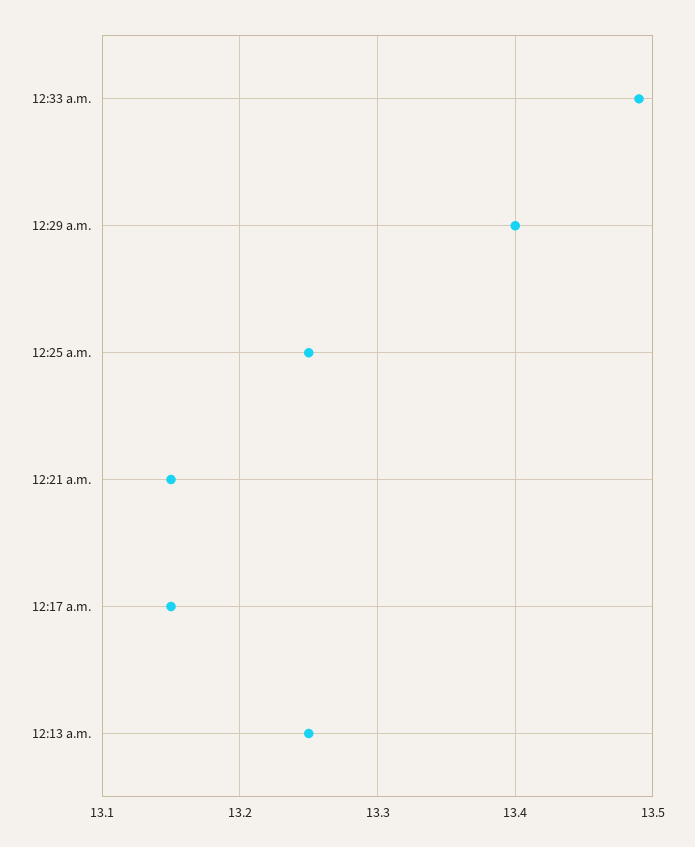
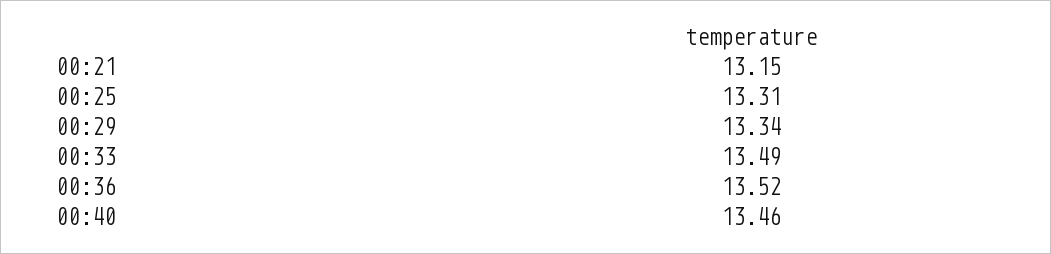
12:29 a.m.: 13.4 -> 13.34
12:25 a.m.: 13.25 -> 13.31
12:17 a.m.: 13.15 -> none
12:13 a.m.: 13.25 -> none
00:36: none -> 13.52
00:40: none -> 13.46

